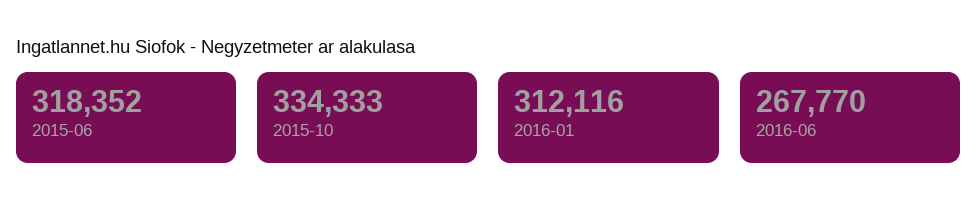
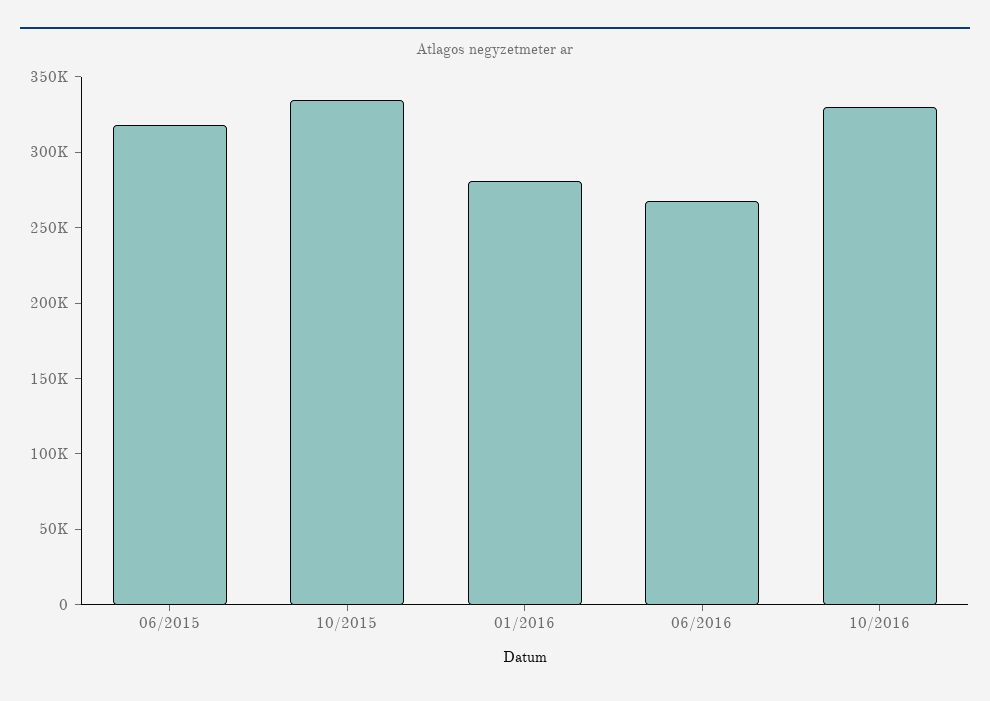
2016-01: 312116 -> 280000
10/2016: none -> 330000

